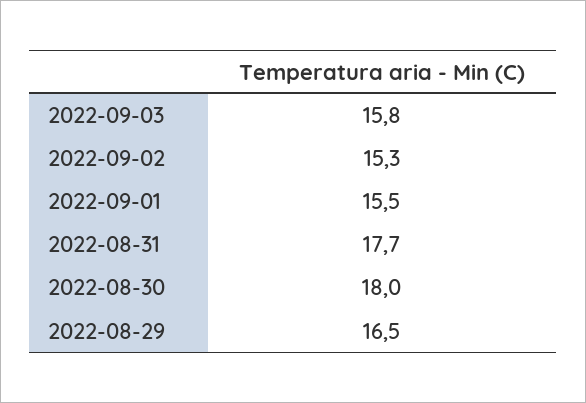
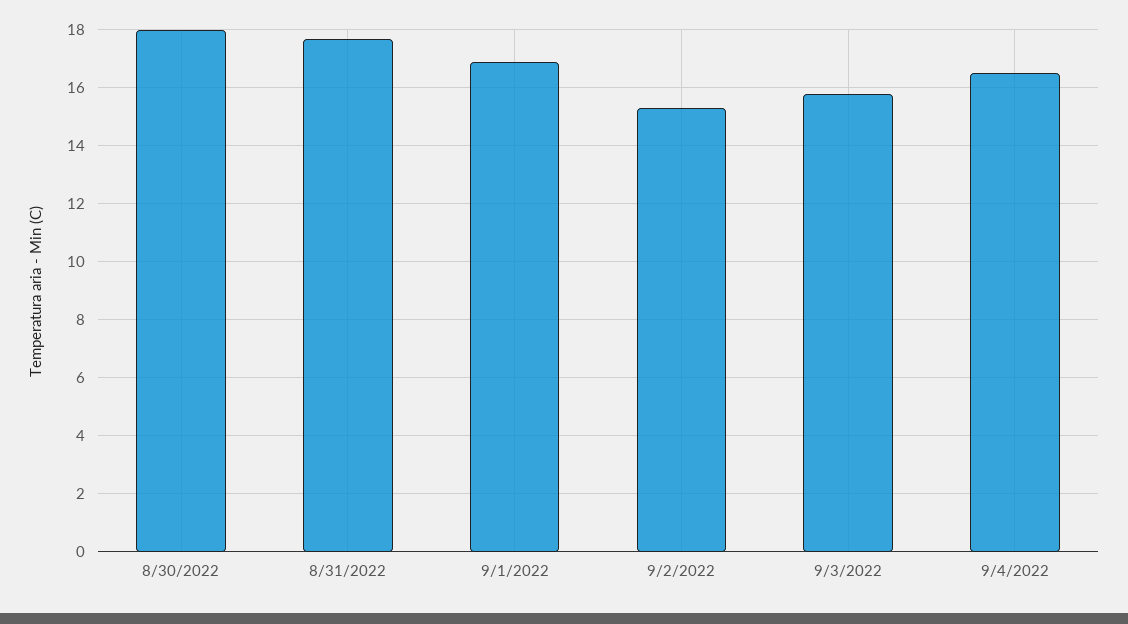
2022-09-01: 15.5 -> 17
2022-08-29: 16.5 -> none
9/4/2022: none -> 16.5

